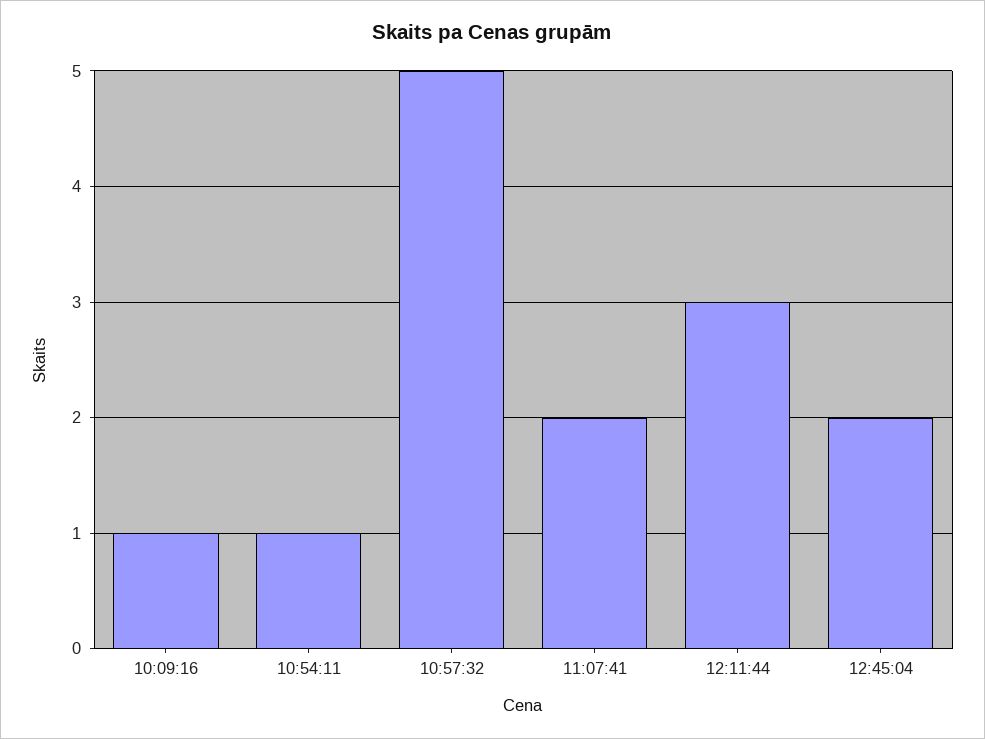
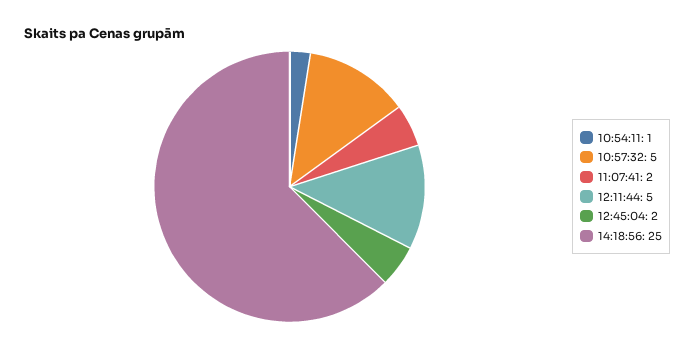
10:09:16: 1 -> none
12:11:44: 3 -> 5
14:18:56: none -> 25

